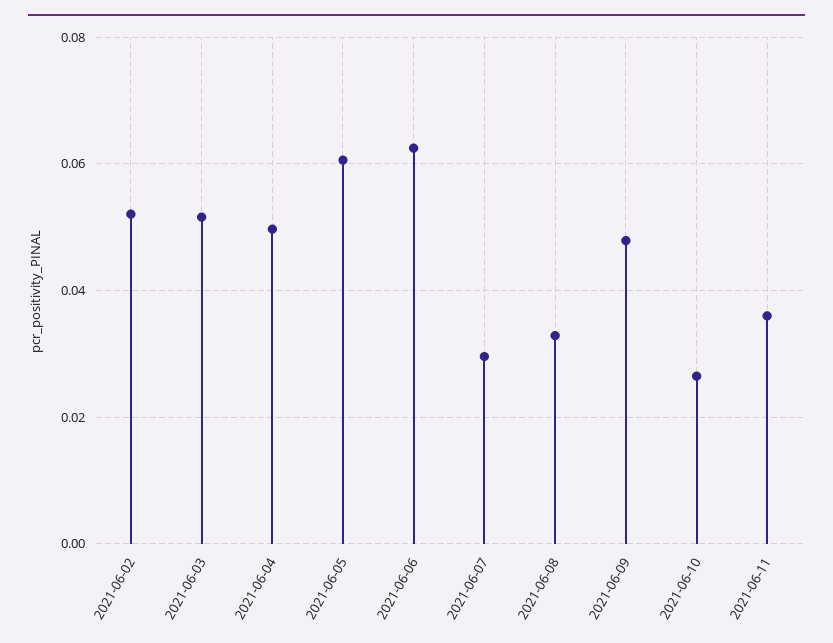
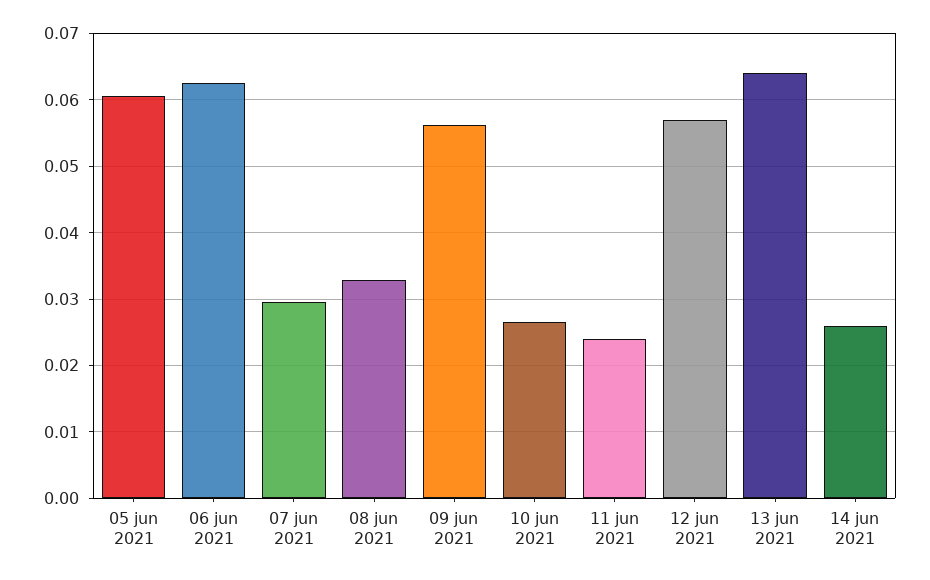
2021-06-02: 0.052 -> none
2021-06-03: 0.052 -> none
2021-06-04: 0.05 -> none
2021-06-09: 0.048 -> 0.056
2021-06-11: 0.036 -> 0.024
12 jun 2021: none -> 0.057
13 jun 2021: none -> 0.064
14 jun 2021: none -> 0.026

